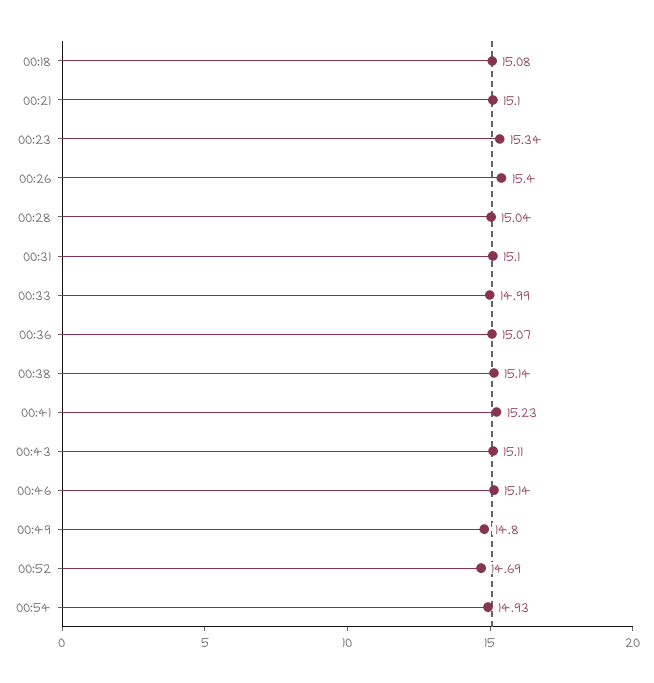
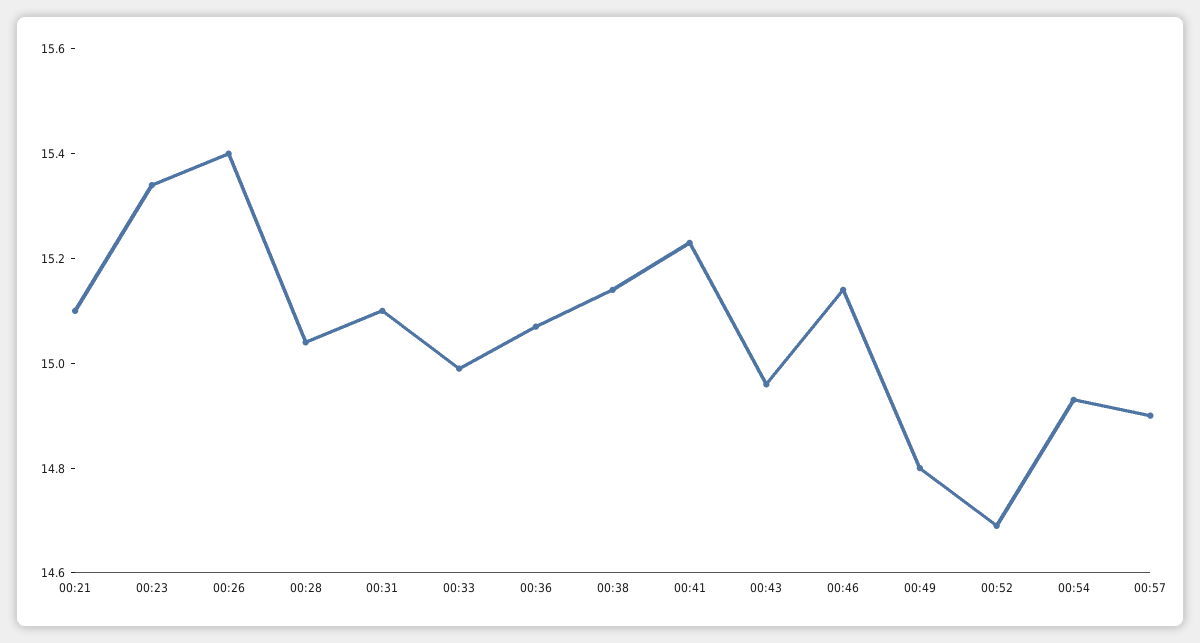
00:18: 15.08 -> none
00:43: 15.11 -> 14.95
00:57: none -> 14.9

